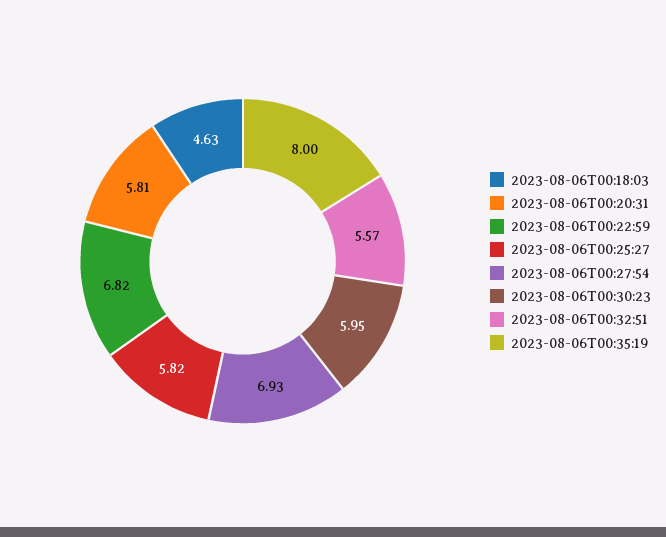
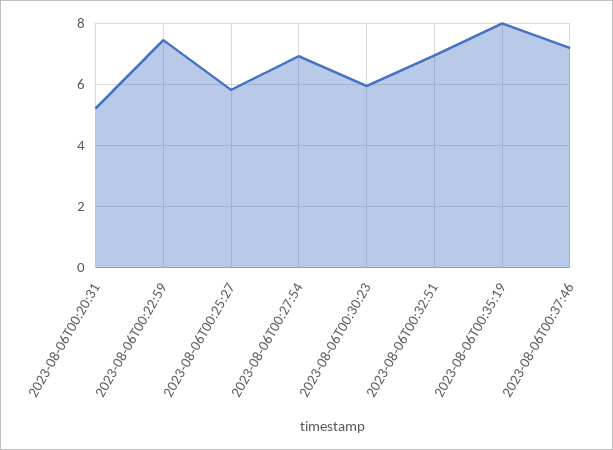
2023-08-06T00:18:03: 4.63 -> none
2023-08-06T00:20:31: 5.81 -> 5.2
2023-08-06T00:22:59: 6.82 -> 7.4
2023-08-06T00:32:51: 5.57 -> 7
2023-08-06T00:37:46: none -> 7.2

